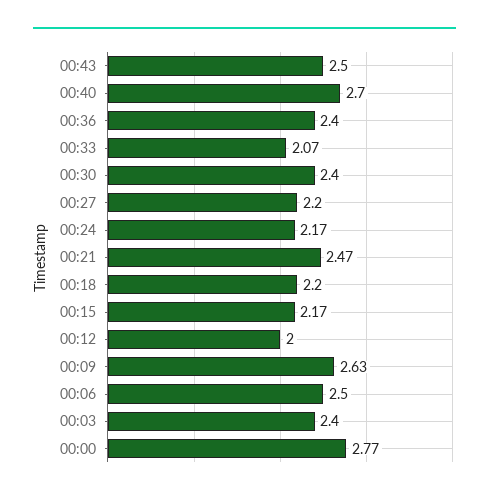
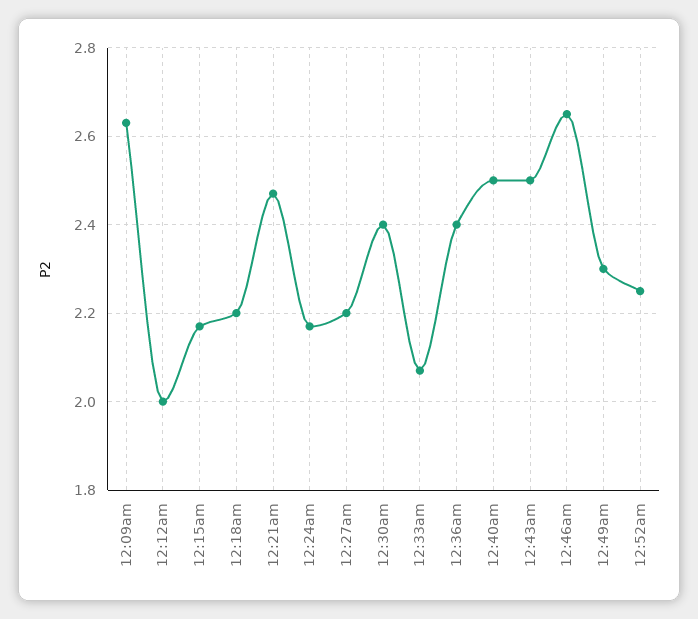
00:40: 2.7 -> 2.5
00:06: 2.5 -> none
00:03: 2.4 -> none
00:00: 2.77 -> none
12:46am: none -> 2.65
12:49am: none -> 2.3
12:52am: none -> 2.25

